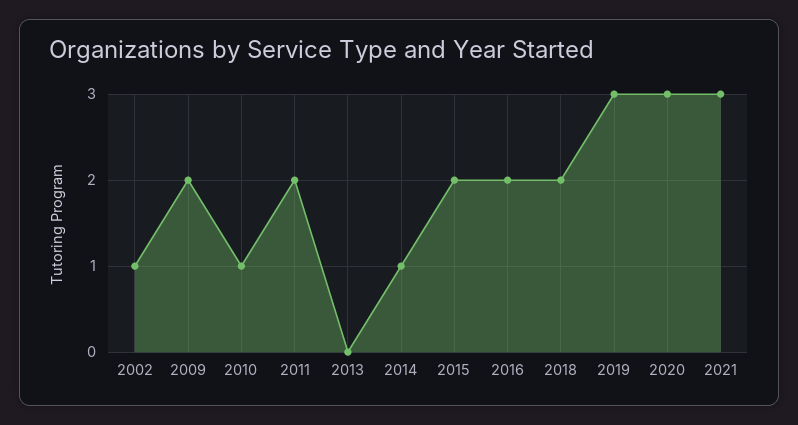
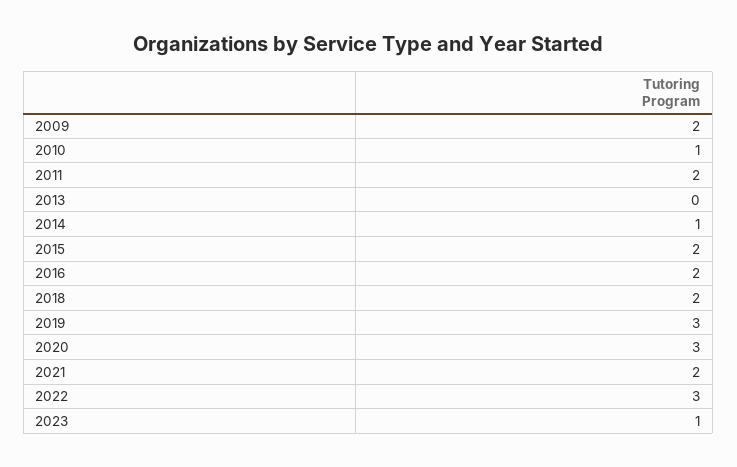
2002: 1 -> none
2021: 3 -> 2
2022: none -> 3
2023: none -> 1

